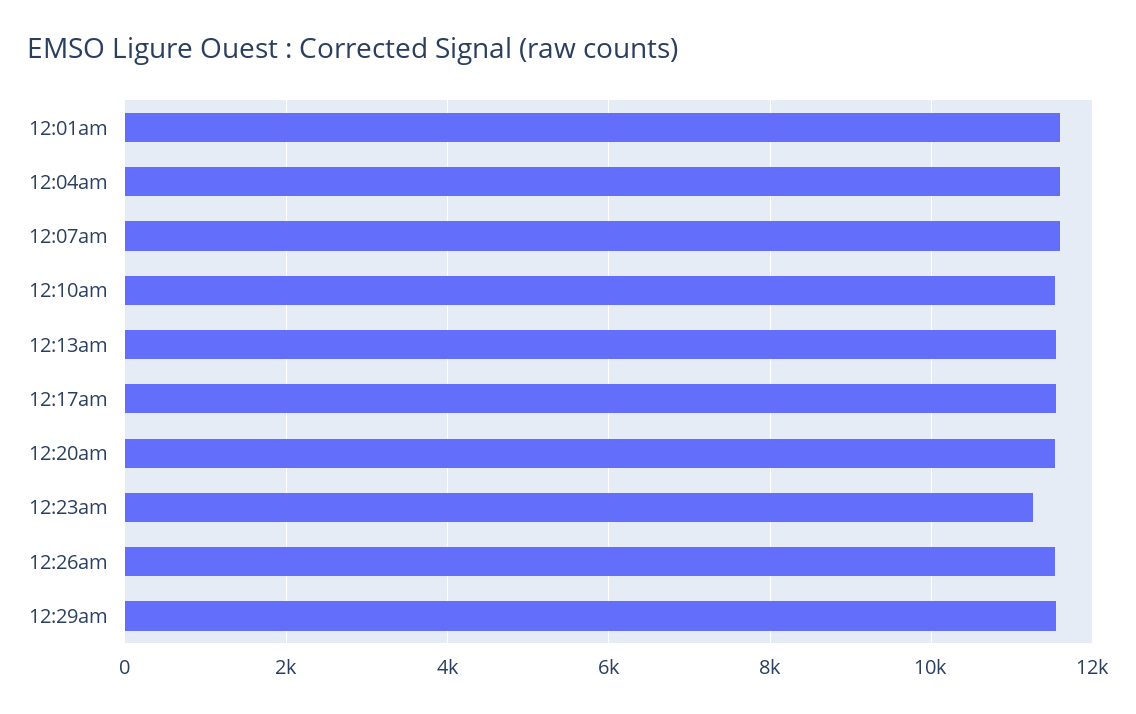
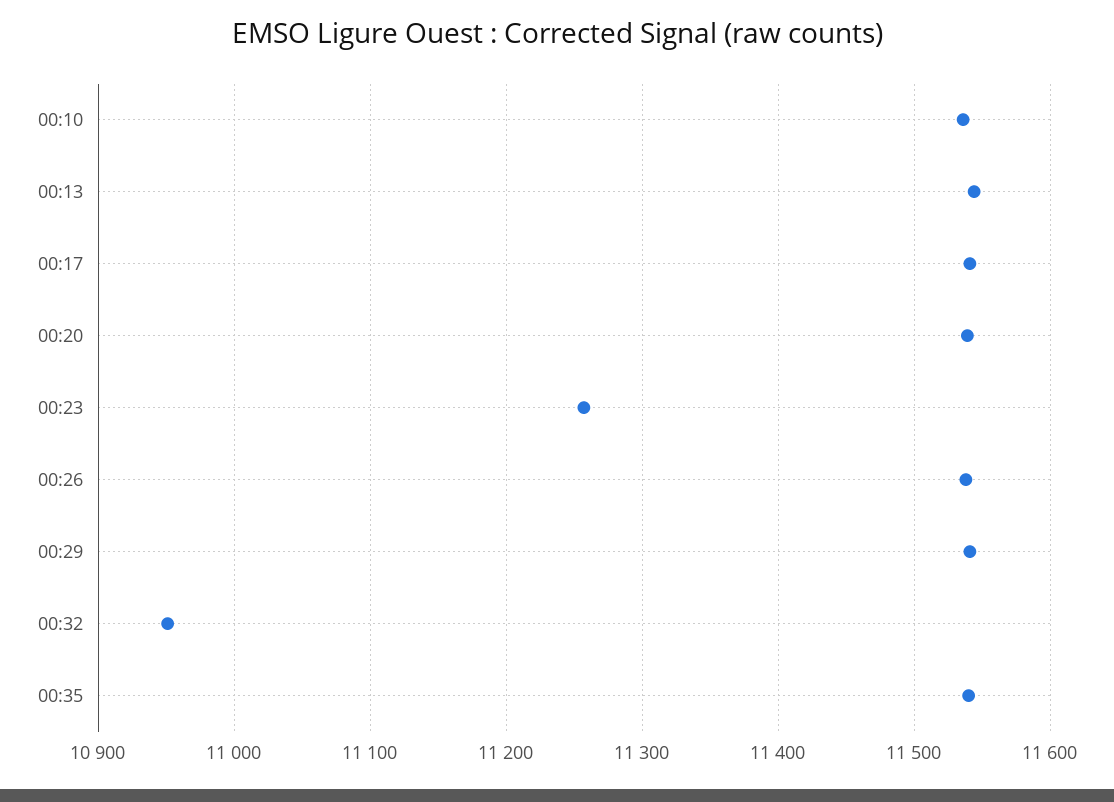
12:01am: 11600 -> none
12:04am: 11600 -> none
12:07am: 11600 -> none
00:32: none -> 10950
00:35: none -> 11540

